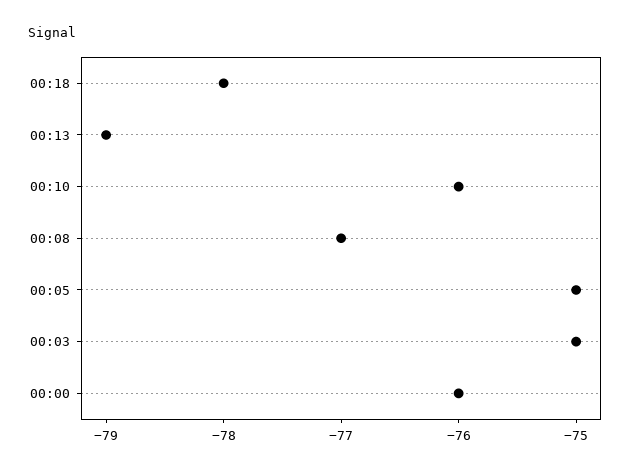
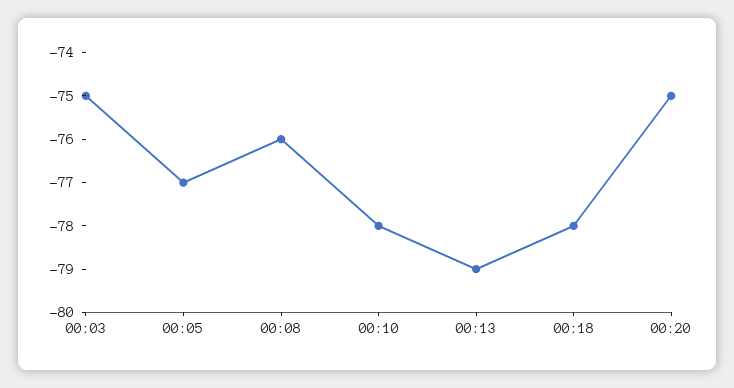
00:10: -76 -> -78
00:08: -77 -> -76
00:05: -75 -> -77
00:00: -76 -> none
00:20: none -> -75

